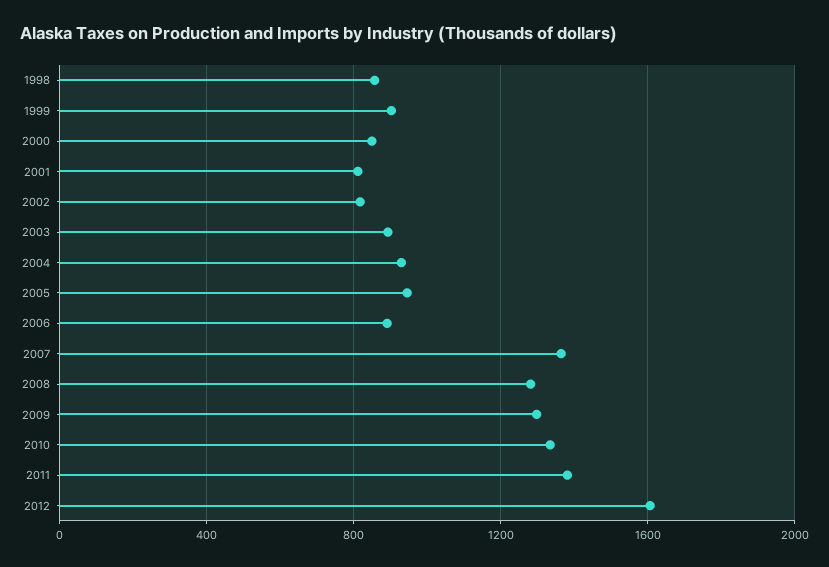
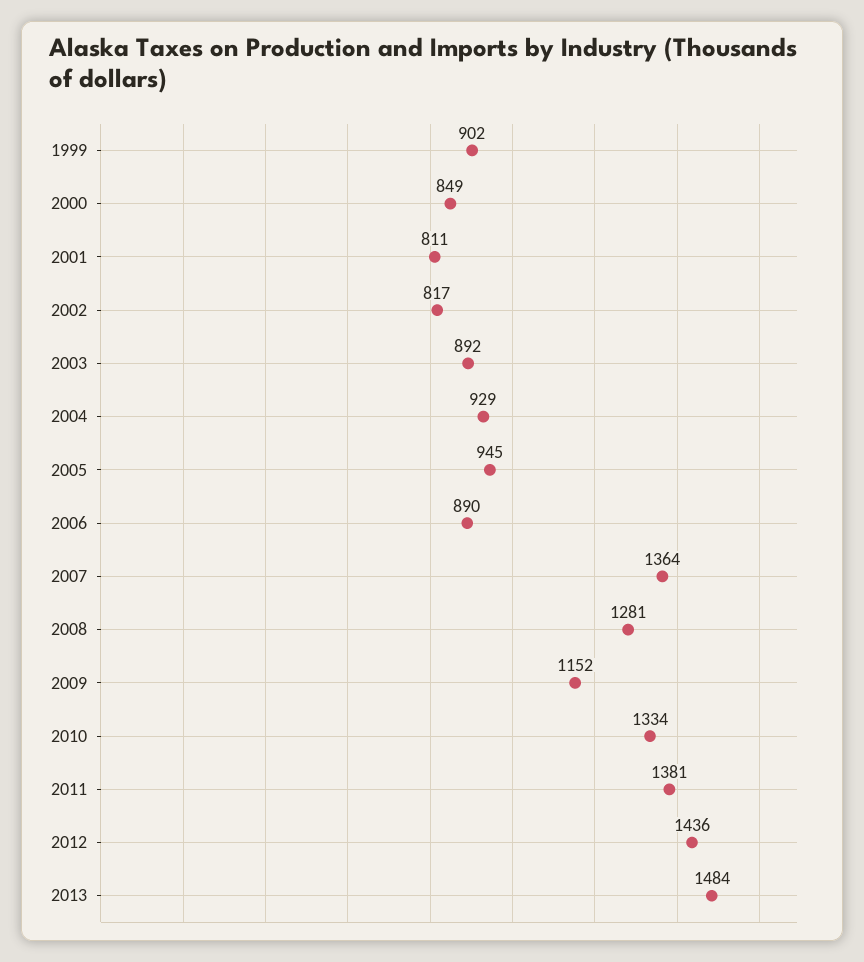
1998: 850 -> none
2009: 1300 -> 1152
2012: 1600 -> 1436
2013: none -> 1484

